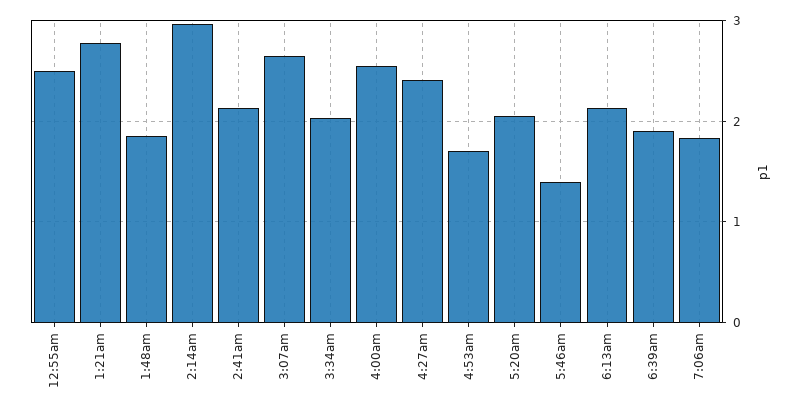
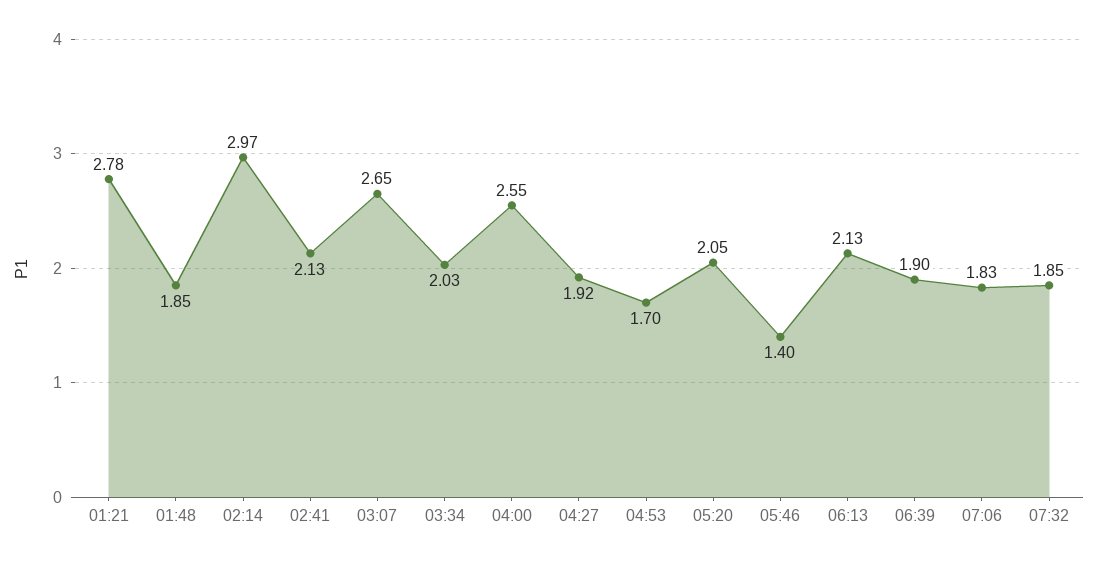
12:55am: 2.5 -> none
4:27am: 2.4 -> 1.92
07:32: none -> 1.85

